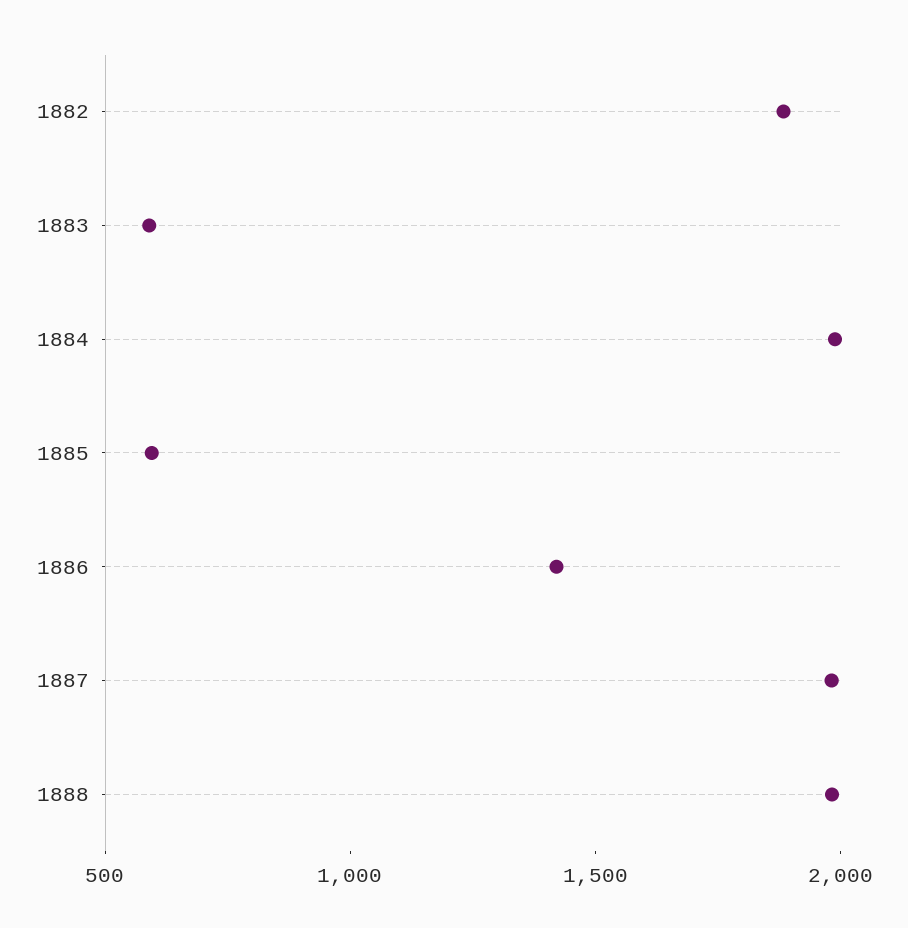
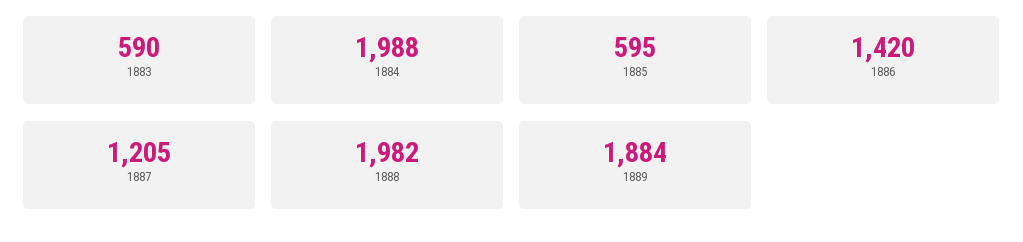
1882: 1900 -> none
1887: 2000 -> 1205
1889: none -> 1884

